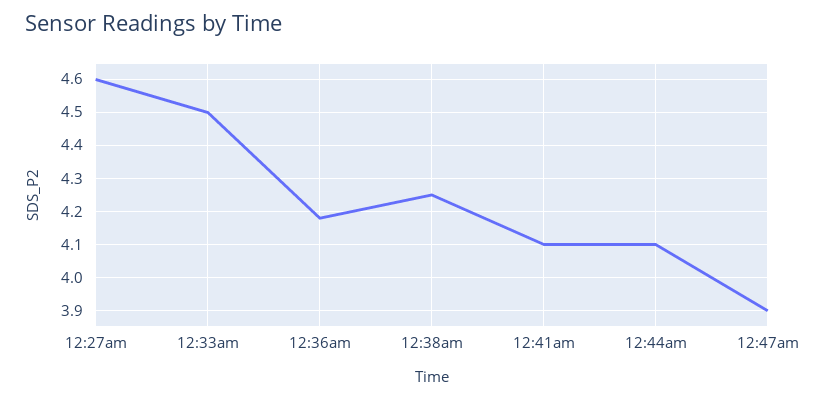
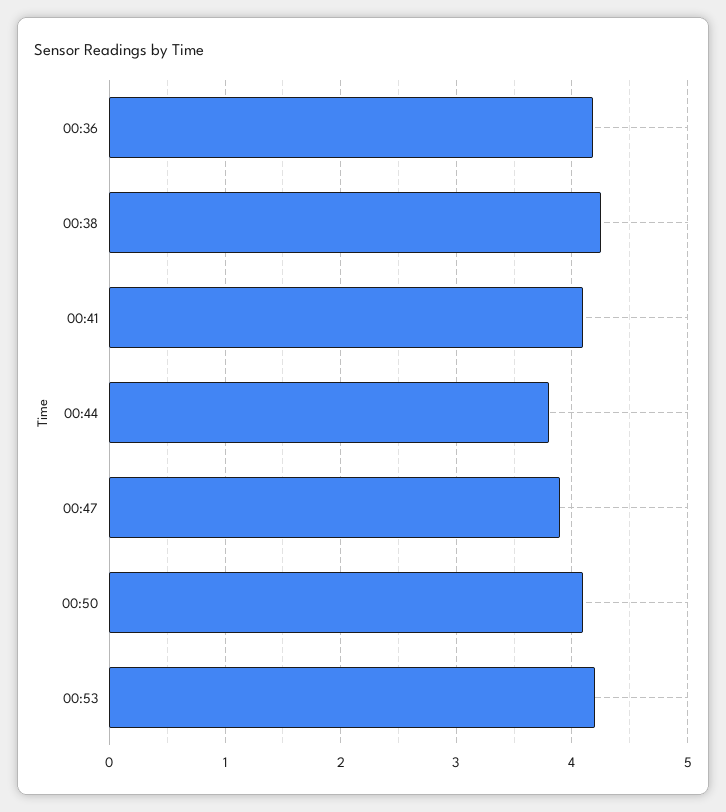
12:27am: 4.6 -> none
12:33am: 4.5 -> none
12:44am: 4.1 -> 3.8
00:50: none -> 4.1
00:53: none -> 4.2

